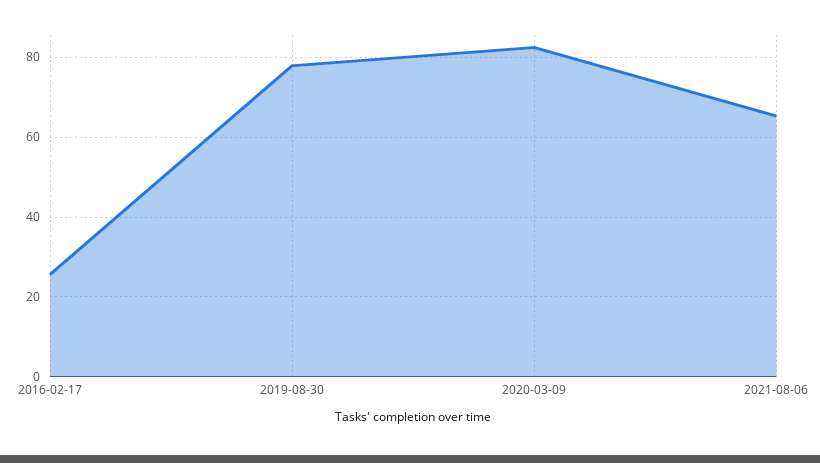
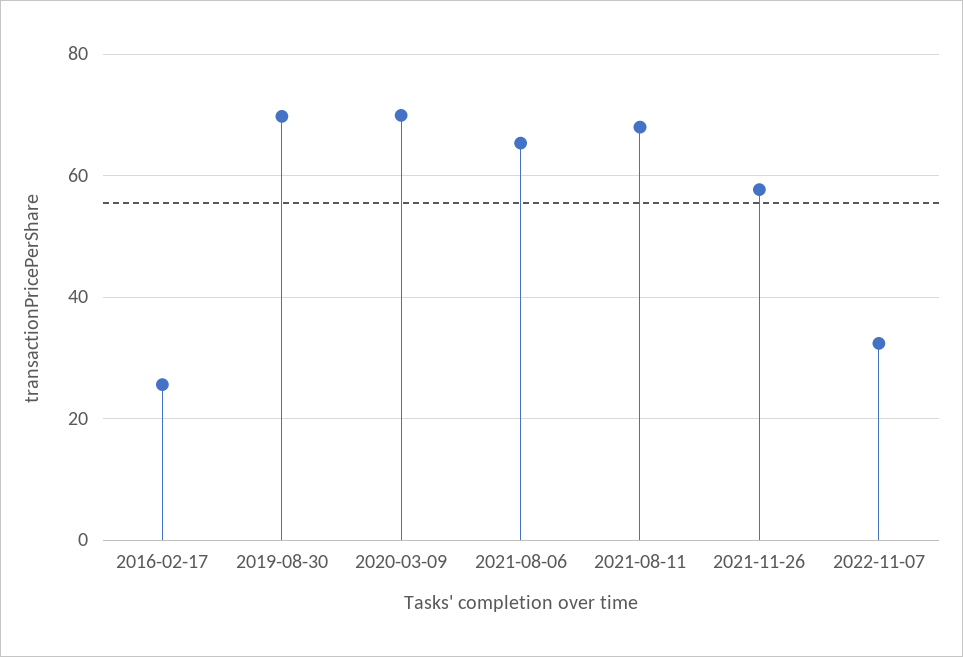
2019-08-30: 78 -> 70
2020-03-09: 82 -> 70
2021-08-11: none -> 68
2021-11-26: none -> 58
2022-11-07: none -> 32

